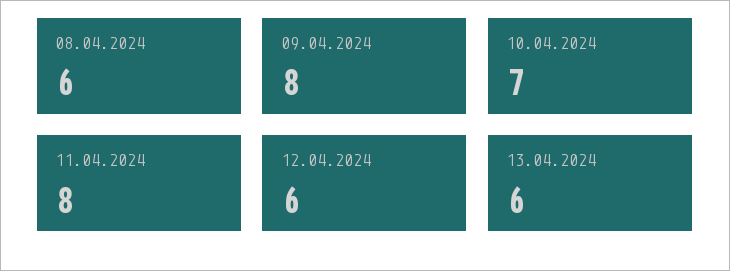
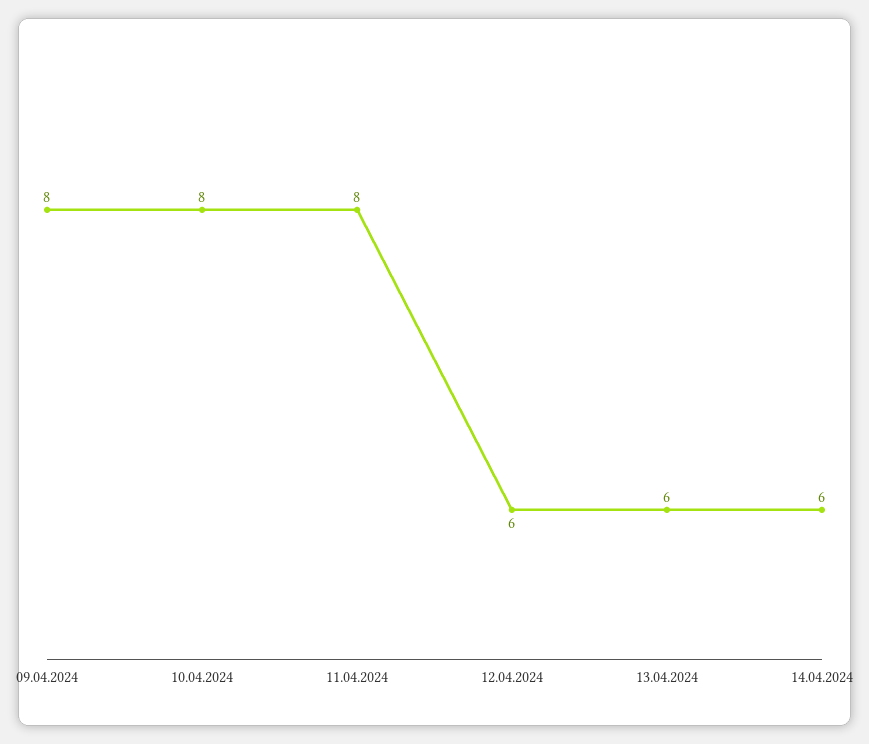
08.04.2024: 6 -> none
10.04.2024: 7 -> 8
14.04.2024: none -> 6

